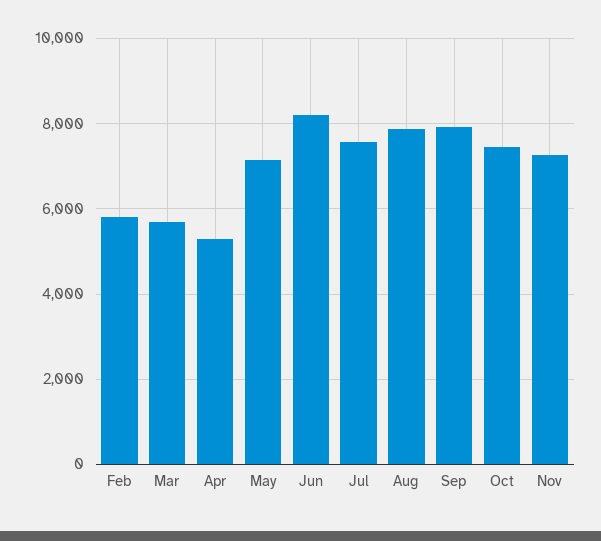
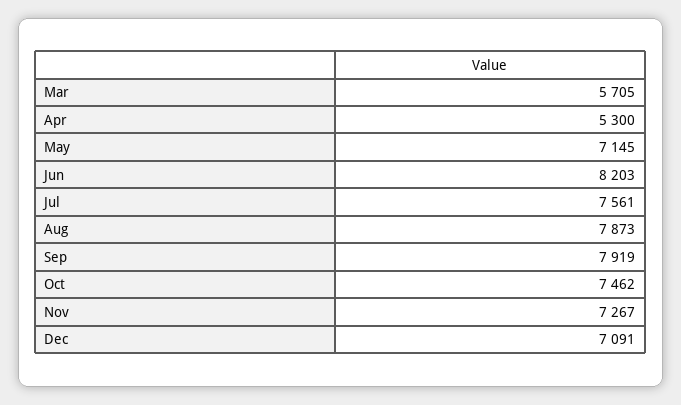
Feb: 5800 -> none
Dec: none -> 7091

